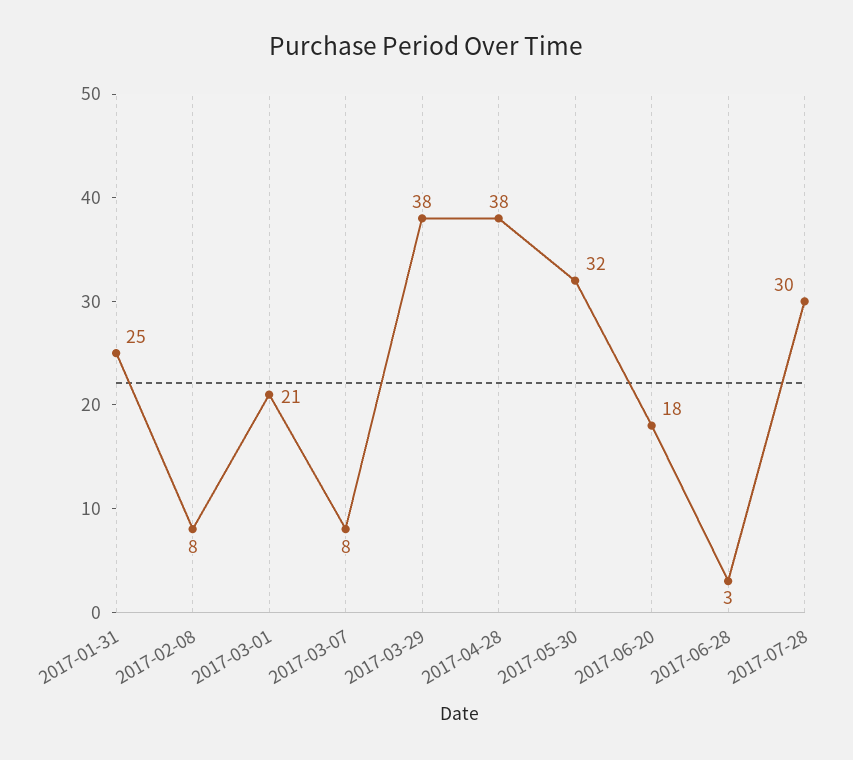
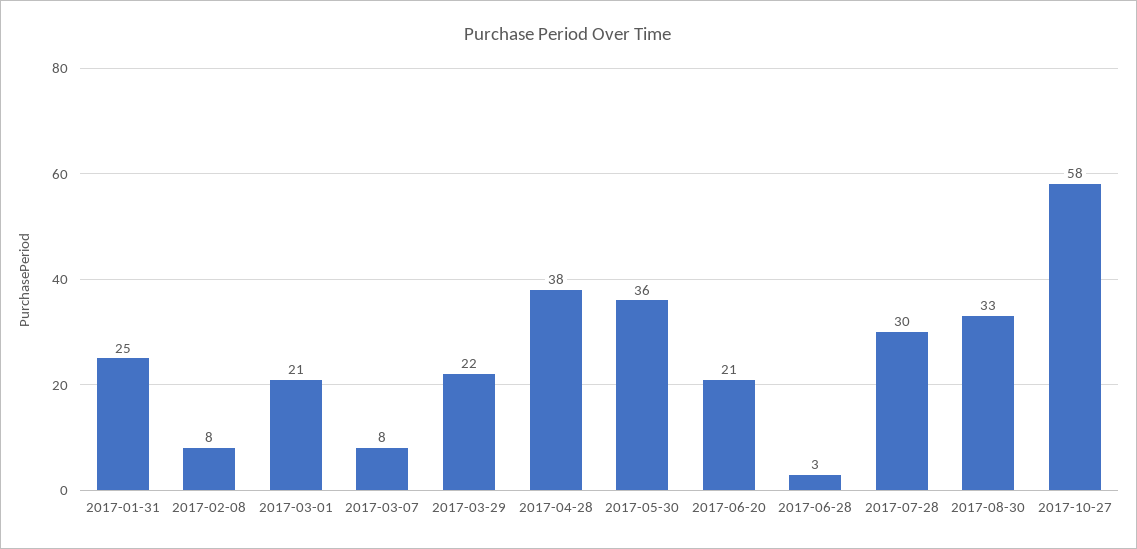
2017-03-29: 38 -> 22
2017-05-30: 32 -> 36
2017-06-20: 18 -> 21
2017-08-30: none -> 33
2017-10-27: none -> 58

